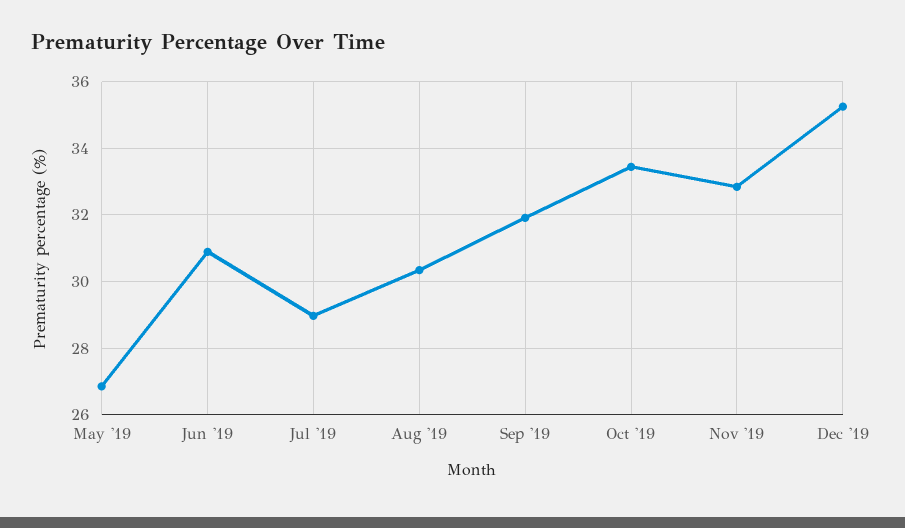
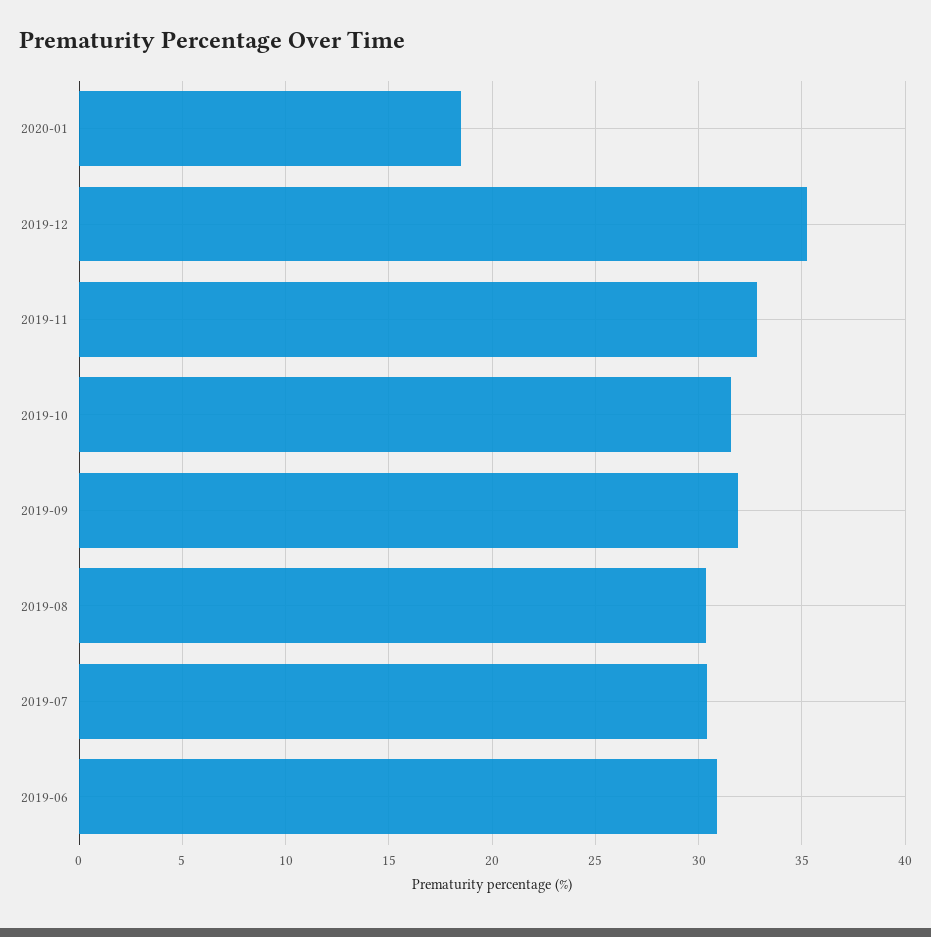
May '19: 26.8 -> none
Jul '19: 29 -> 30.5
Oct '19: 33.4 -> 31.5
2020-01: none -> 18.5

